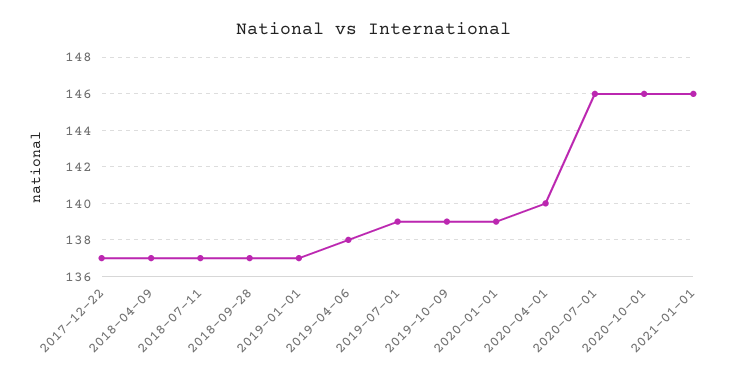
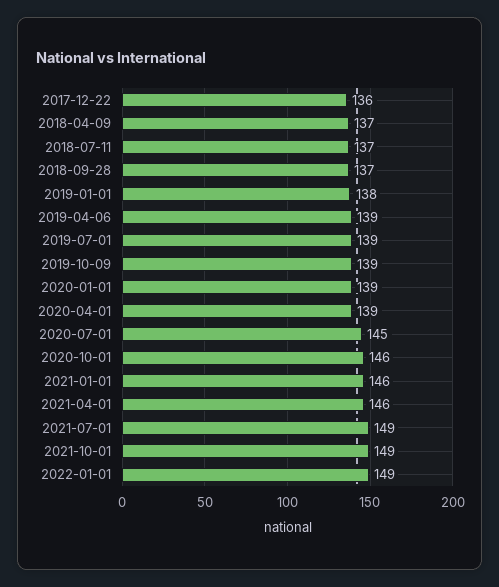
2017-12-22: 137 -> 136
2019-01-01: 137 -> 138
2019-04-06: 138 -> 139
2020-04-01: 140 -> 139
2020-07-01: 146 -> 145
2021-04-01: none -> 146
2021-07-01: none -> 149
2021-10-01: none -> 149
2022-01-01: none -> 149

